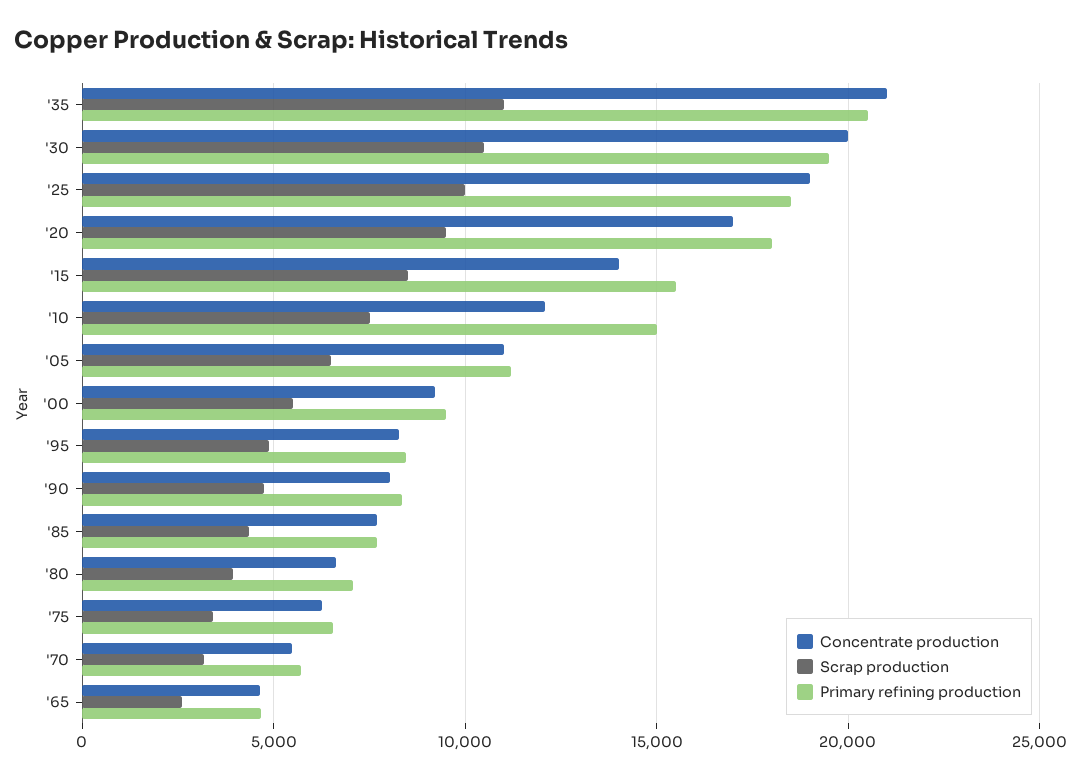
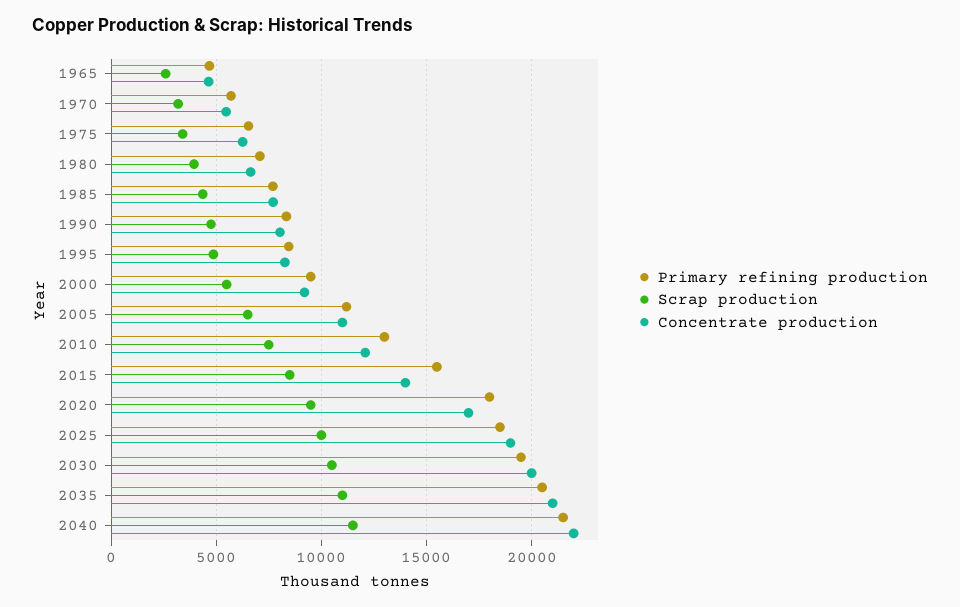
Primary refining production, '10: 15000 -> 13000
Primary refining production, 2040: none -> 21500
Scrap production, 2040: none -> 11500
Concentrate production, 2040: none -> 22000

